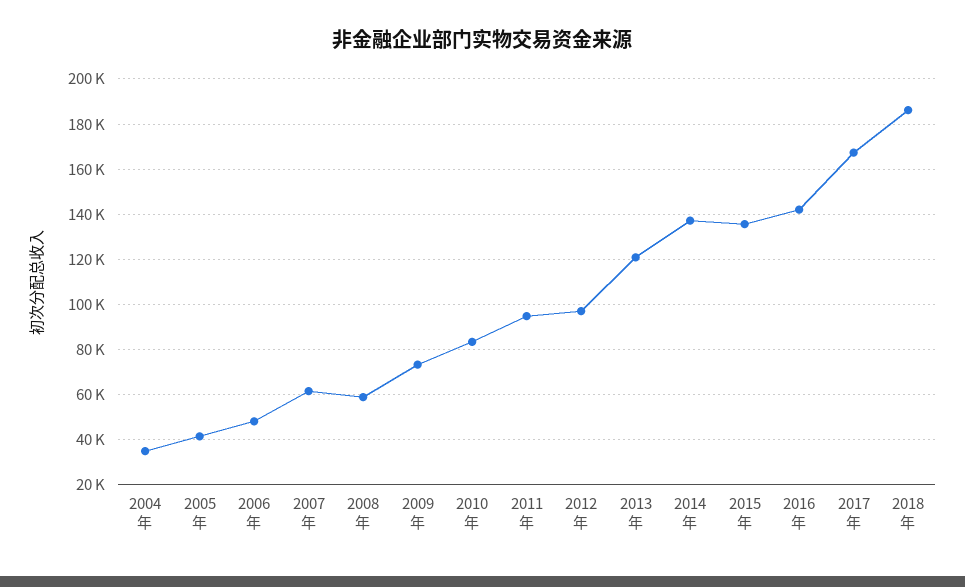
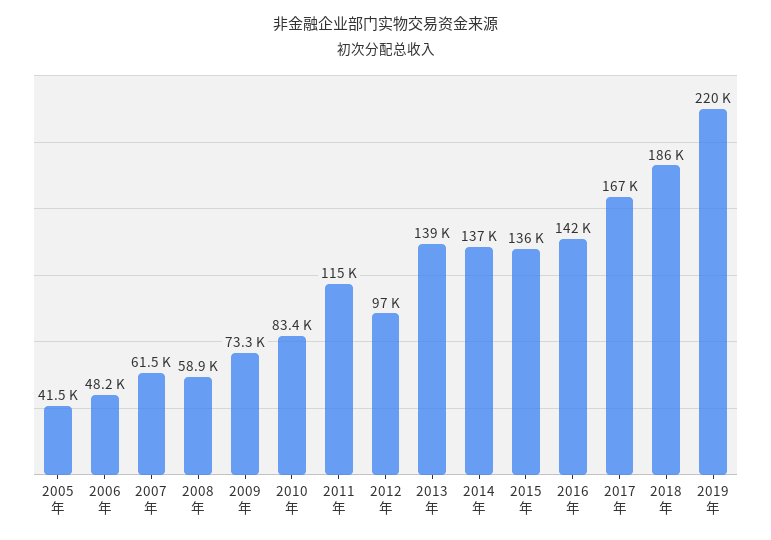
2004年: 35000 -> none
2011年: 95000 -> 115000
2013年: 120000 -> 139000
2019年: none -> 220000

